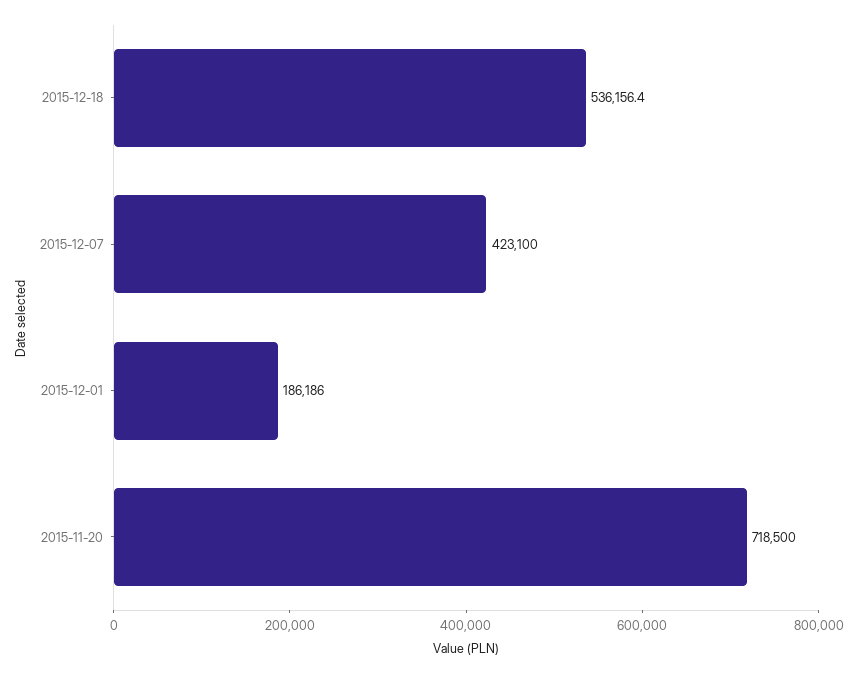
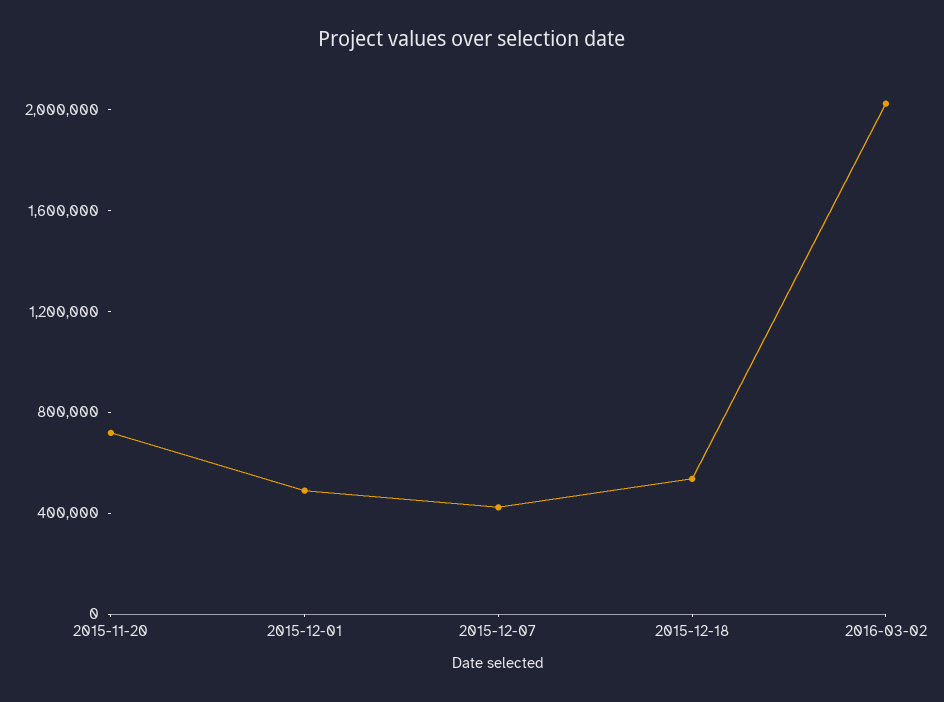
2015-12-01: 186186 -> 500000
2016-03-02: none -> 2000000

